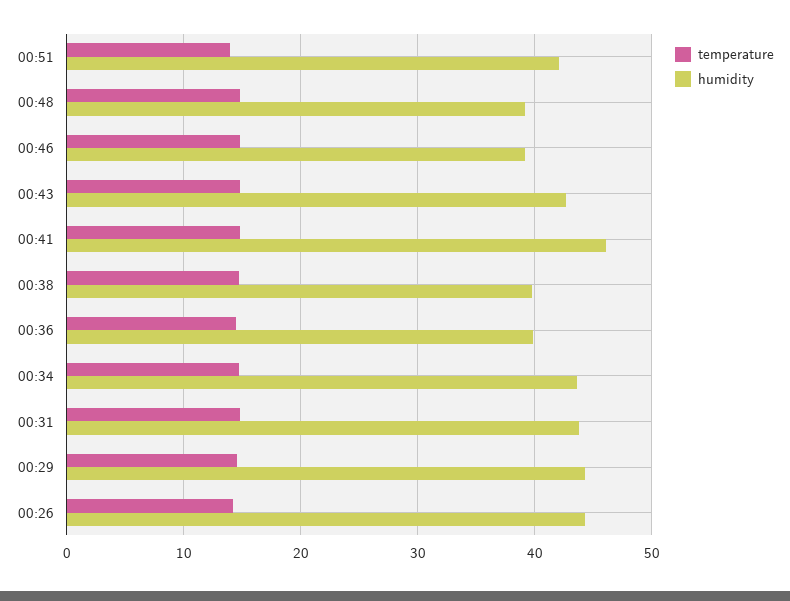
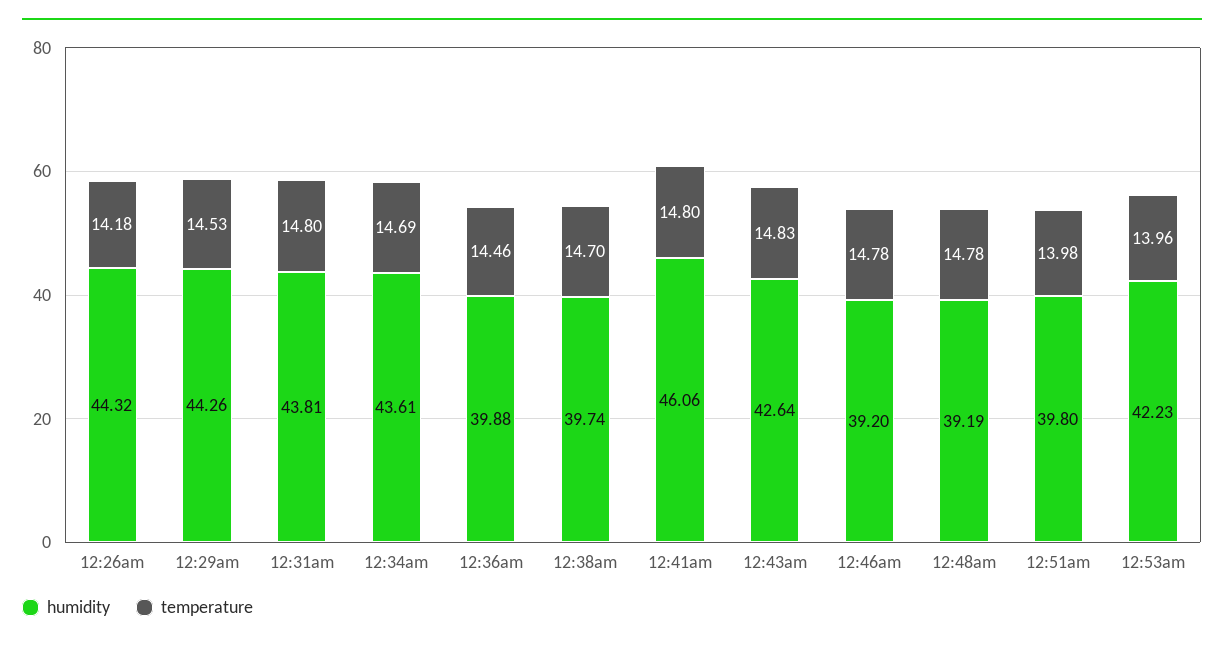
humidity, 00:51: 42 -> 39.8
humidity, 12:53am: none -> 42.23
temperature, 12:53am: none -> 13.96

